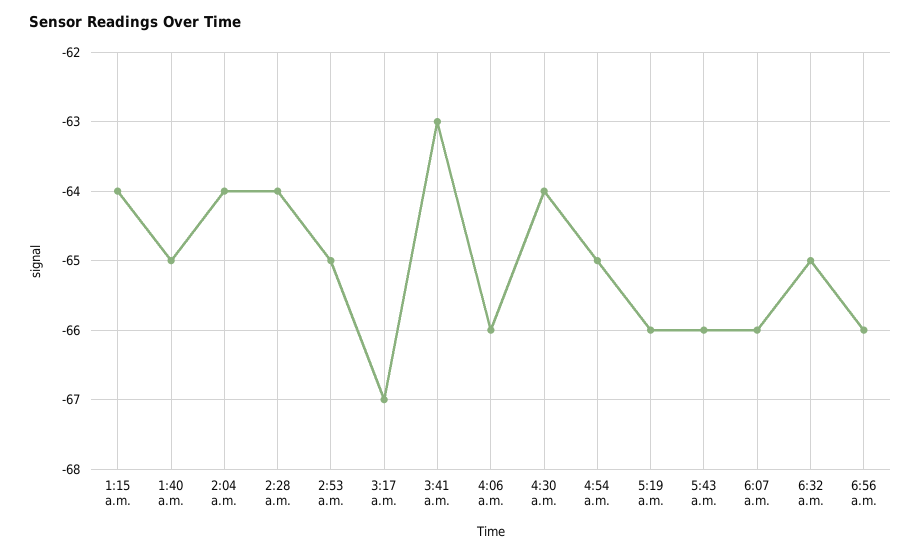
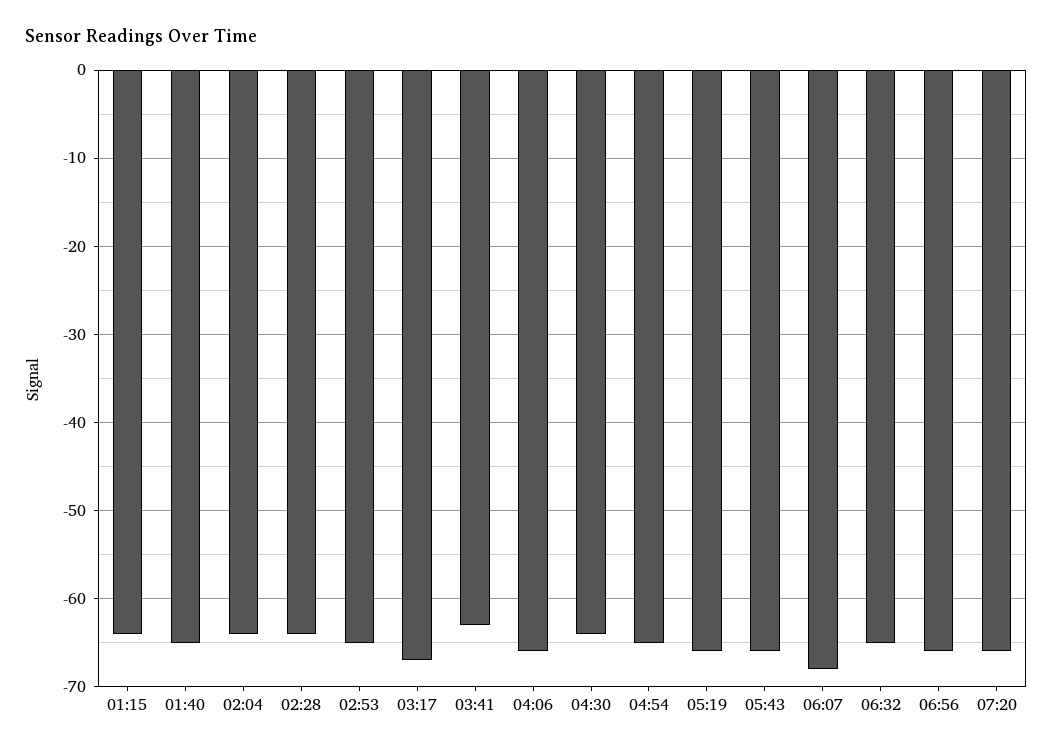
6:07 a.m.: -66 -> -68
07:20: none -> -66

